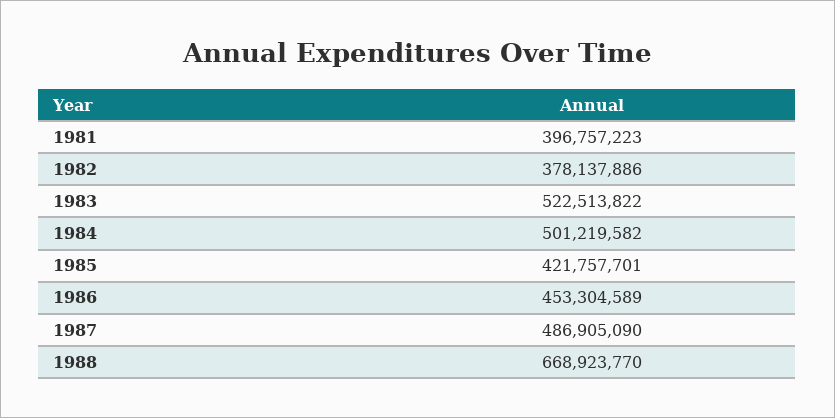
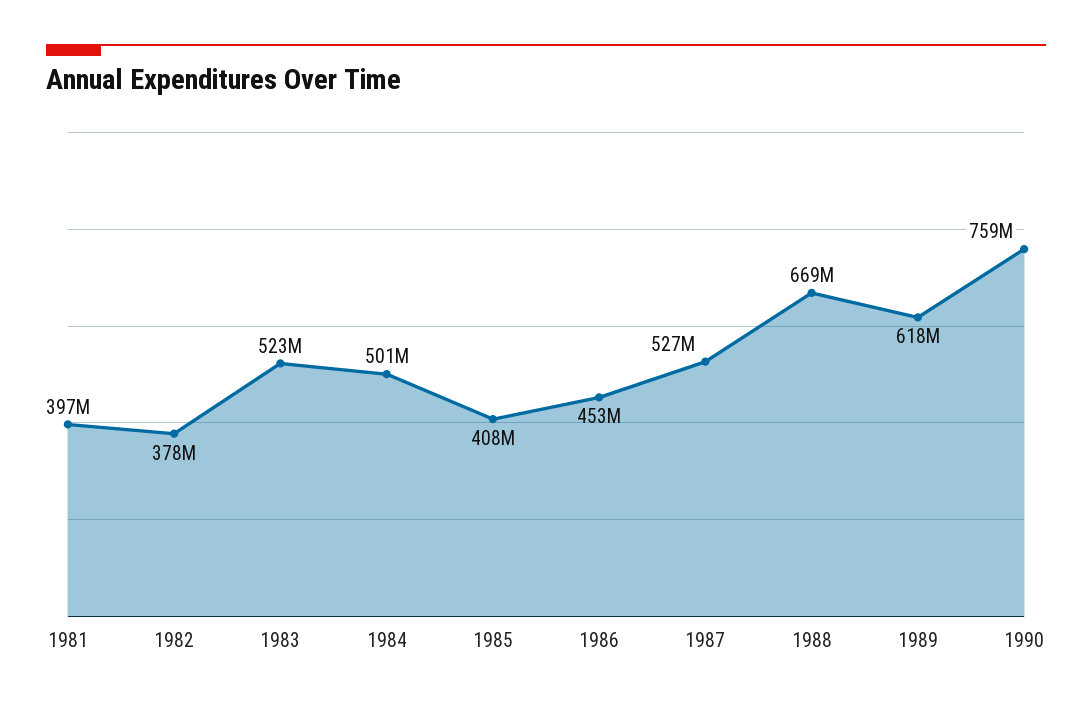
1985: 421757701 -> 408000000
1987: 486905090 -> 527000000
1989: none -> 618000000
1990: none -> 759000000

